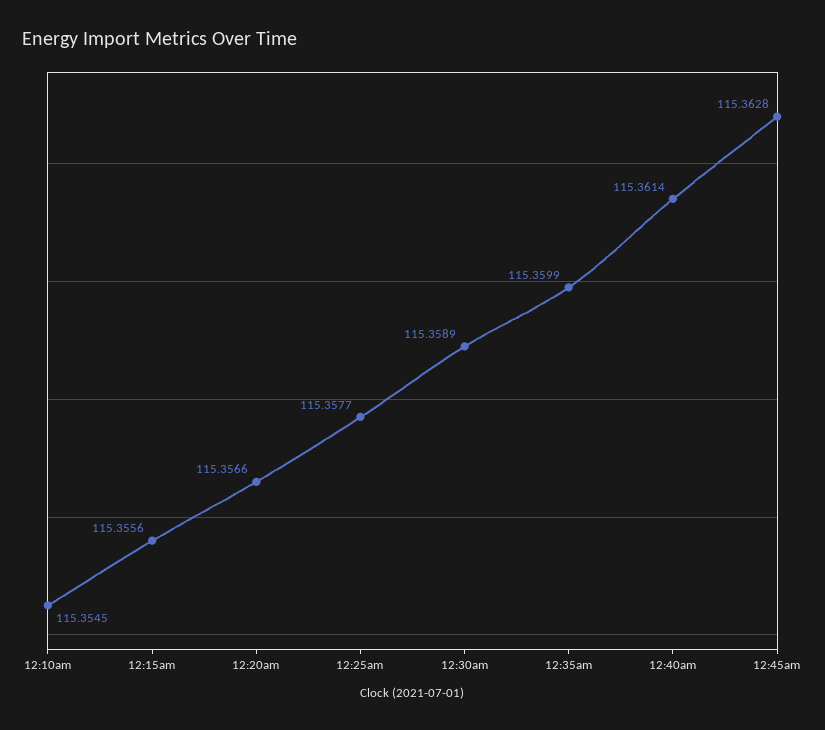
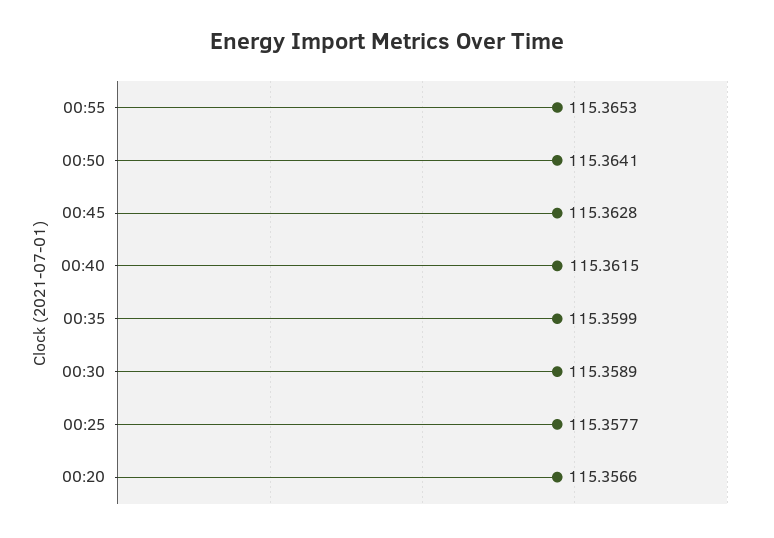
12:10am: 115.3545 -> none
12:15am: 115.3556 -> none
12:40am: 115.3614 -> 115.3615
00:55: none -> 115.3653
00:50: none -> 115.3641

